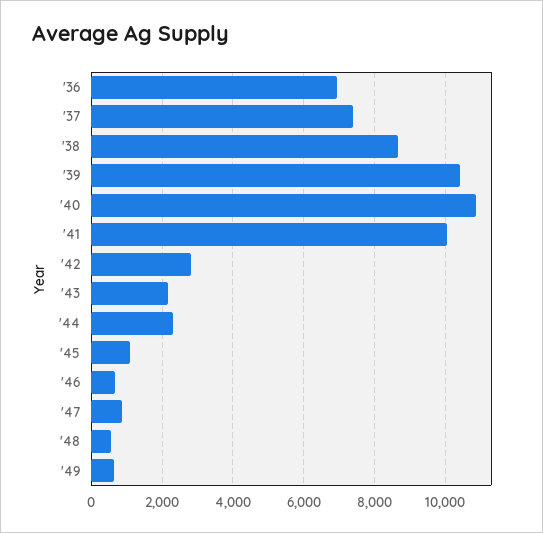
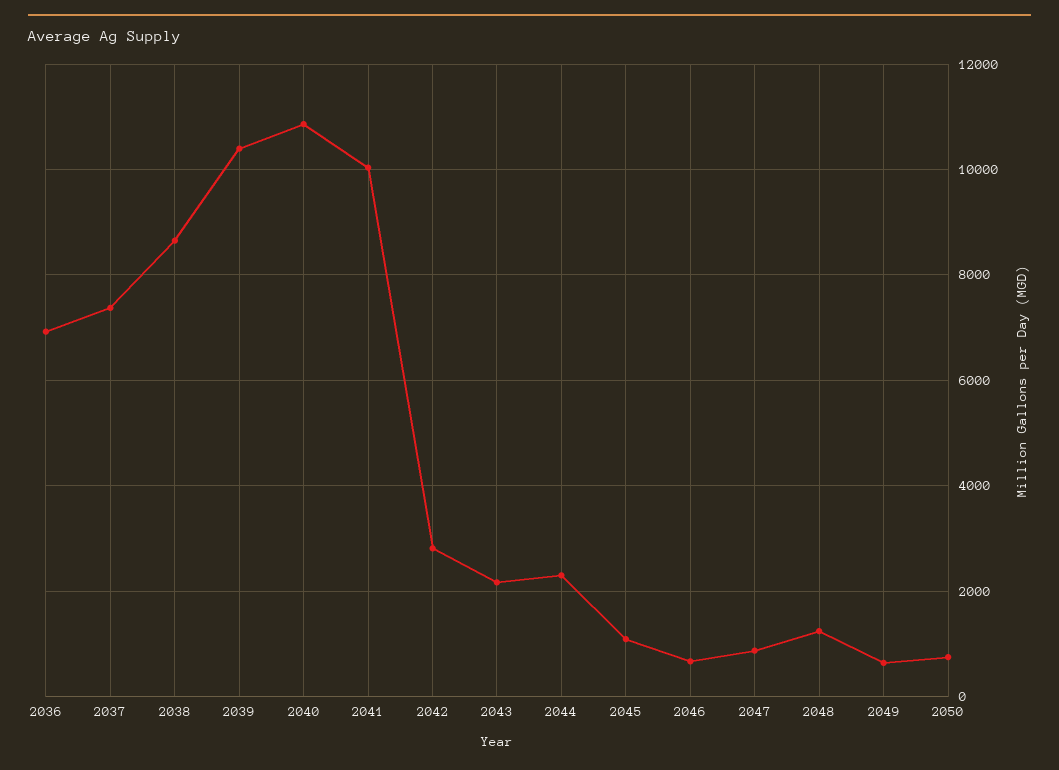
'48: 600 -> 1200
2050: none -> 800

